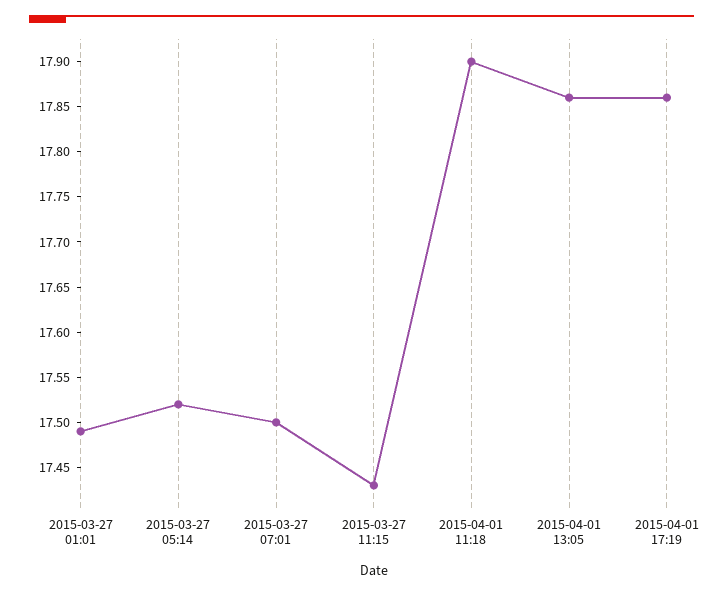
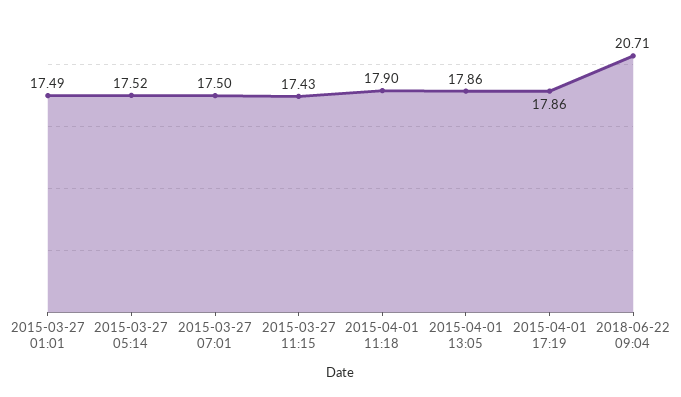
2018-06-22 09:04: none -> 20.71

